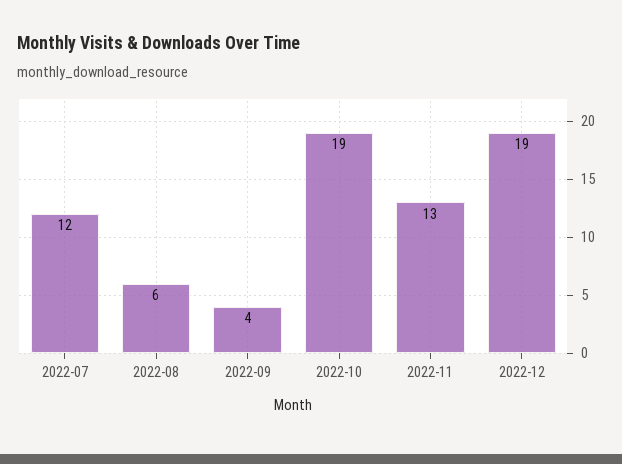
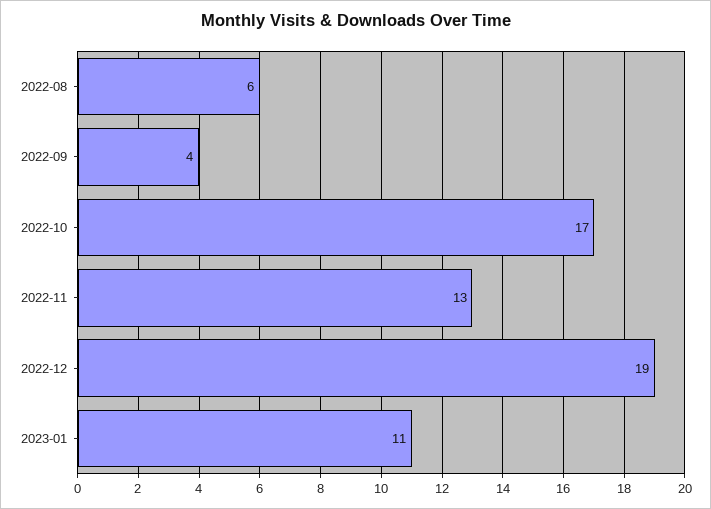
2022-07: 12 -> none
2022-10: 19 -> 17
2023-01: none -> 11

